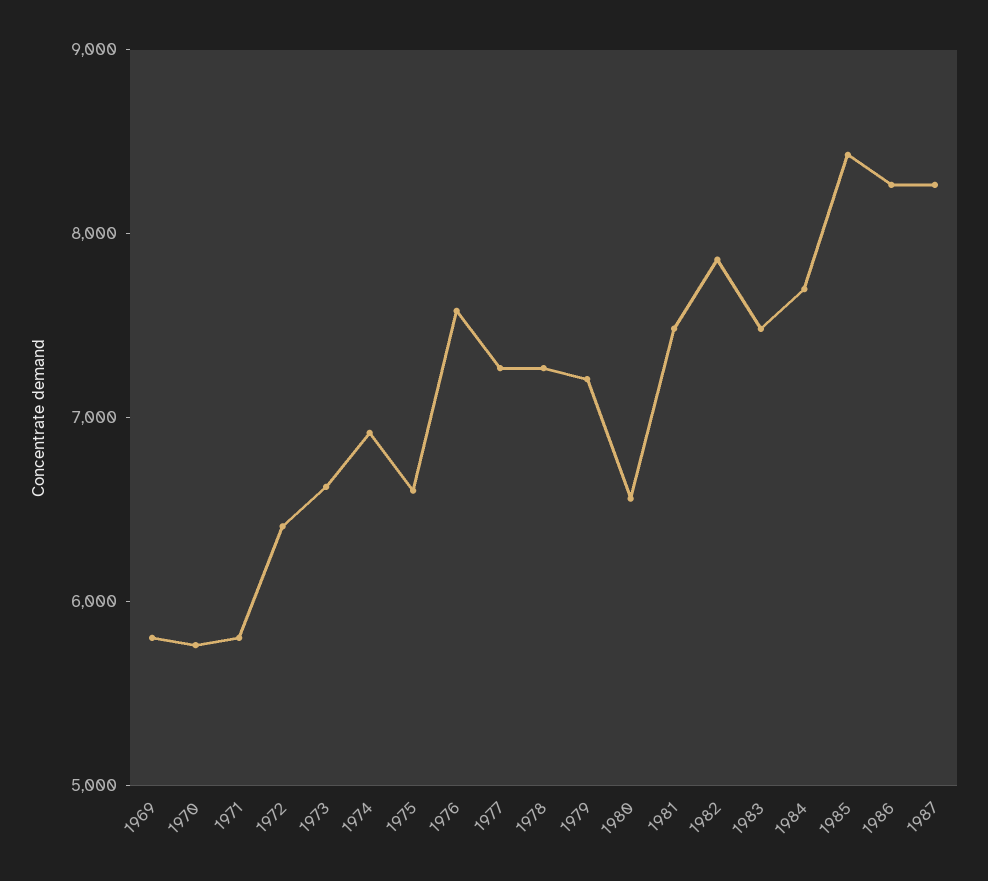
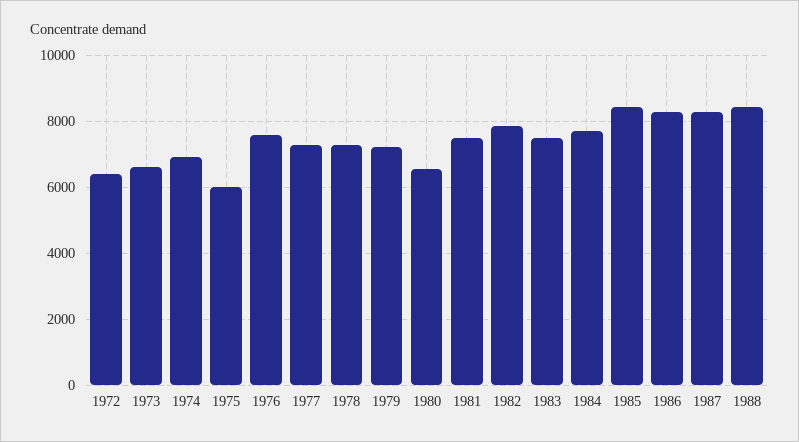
1969: 5800 -> none
1970: 5800 -> none
1971: 5800 -> none
1975: 6600 -> 6000
1988: none -> 8400

